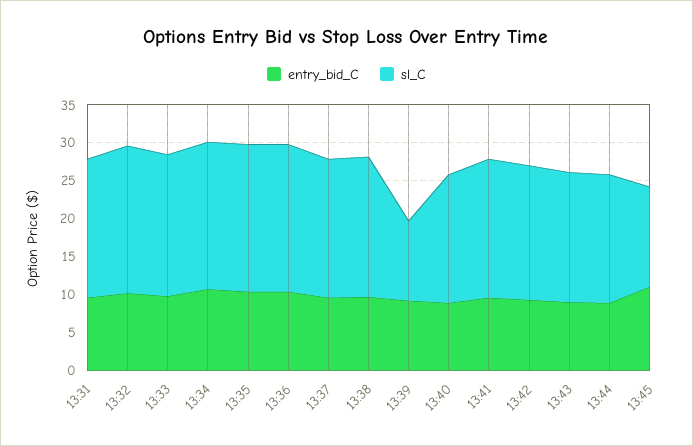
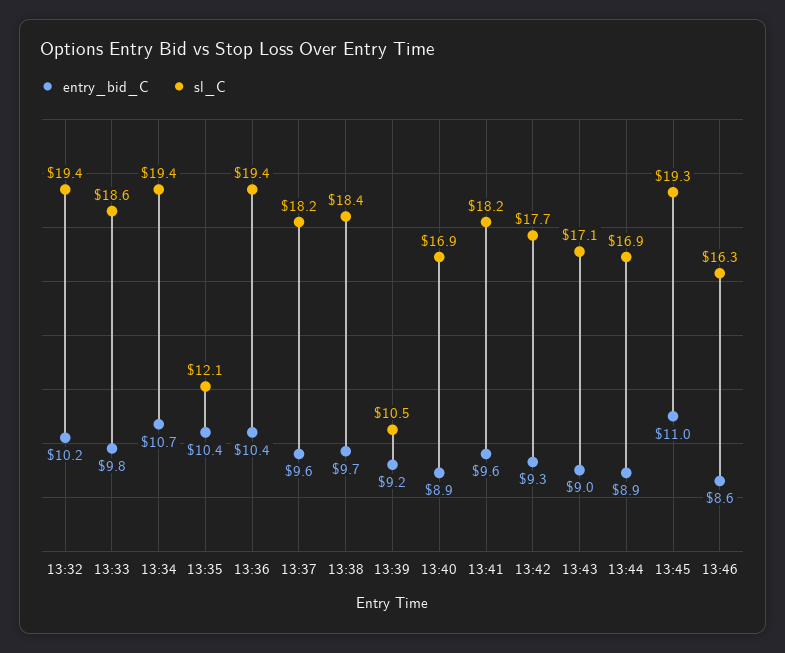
entry_bid_C, 13:31: 10 -> none
sl_C, 13:31: 17.5 -> none
sl_C, 13:35: 20 -> 12.1
sl_C, 13:45: 12.5 -> 19.3
entry_bid_C, 13:46: none -> 8.6
sl_C, 13:46: none -> 16.3

